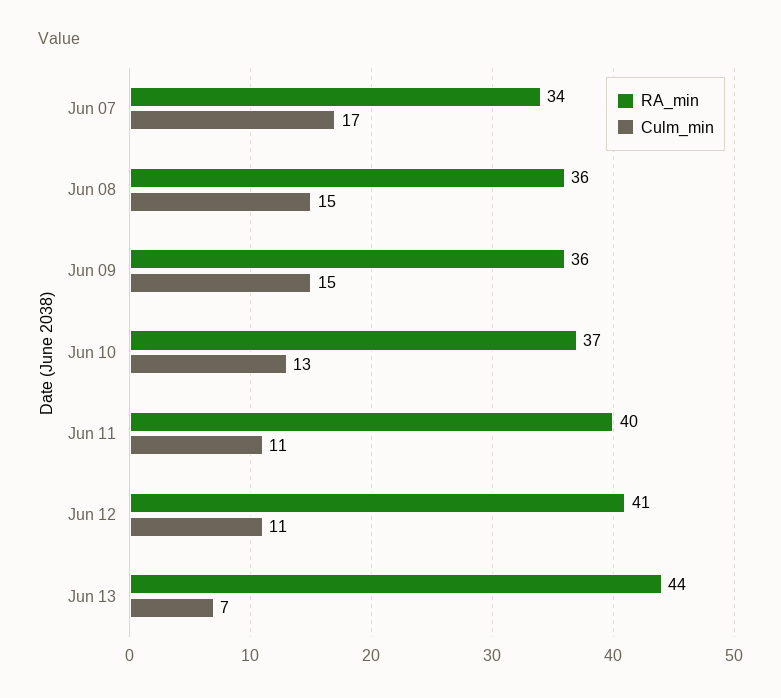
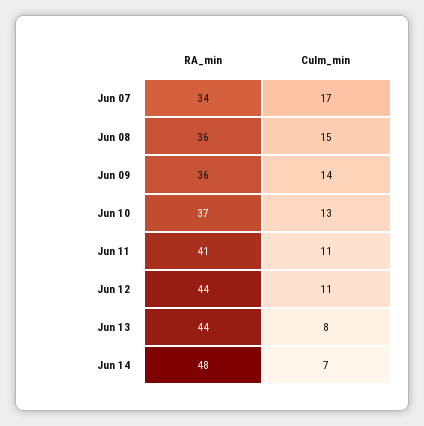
Culm_min, Jun 09: 15 -> 14
RA_min, Jun 11: 40 -> 41
RA_min, Jun 12: 41 -> 44
Culm_min, Jun 13: 7 -> 8
RA_min, Jun 14: none -> 48
Culm_min, Jun 14: none -> 7

